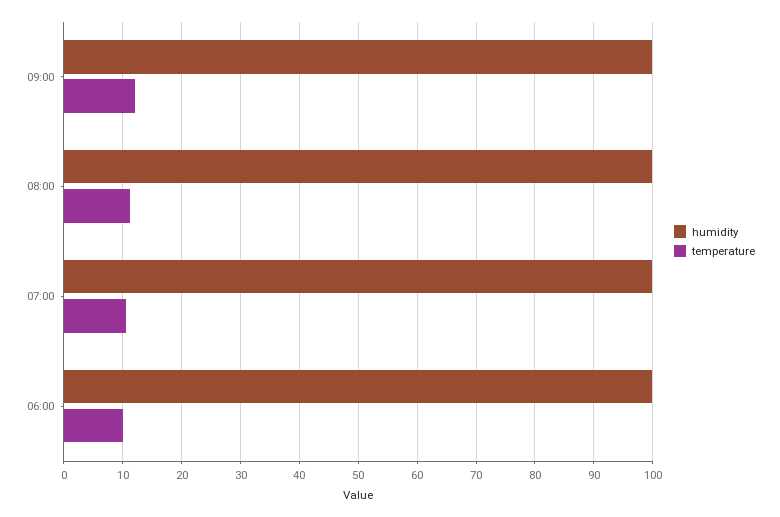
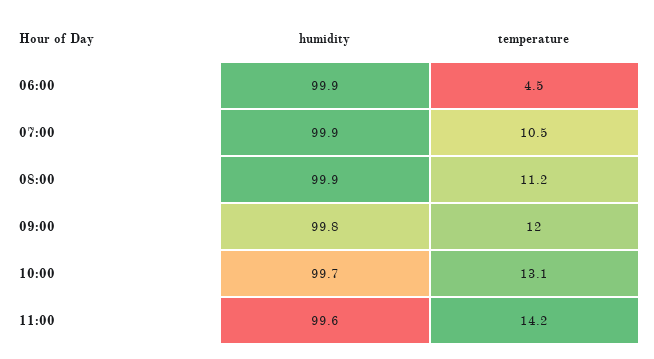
temperature, 06:00: 10 -> 4.5
humidity, 10:00: none -> 99.7
temperature, 10:00: none -> 13.1
humidity, 11:00: none -> 99.6
temperature, 11:00: none -> 14.2

